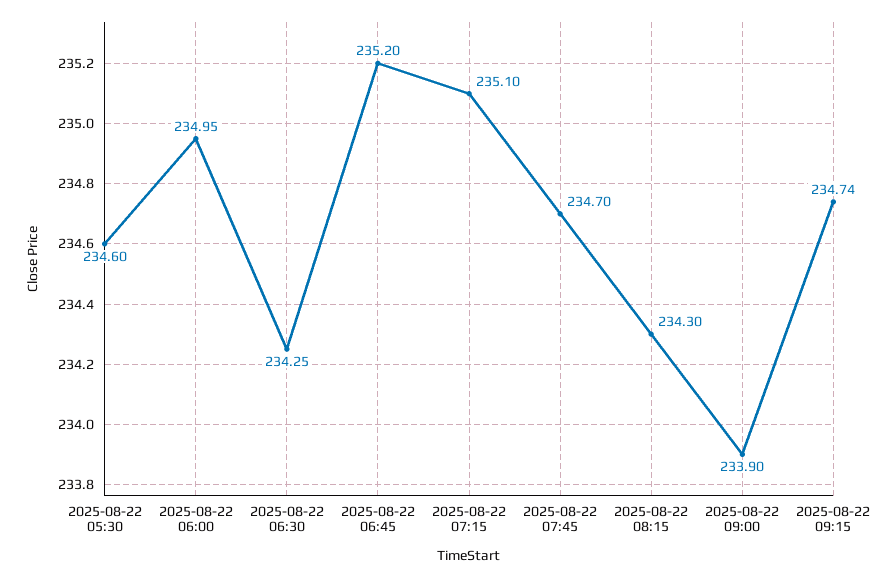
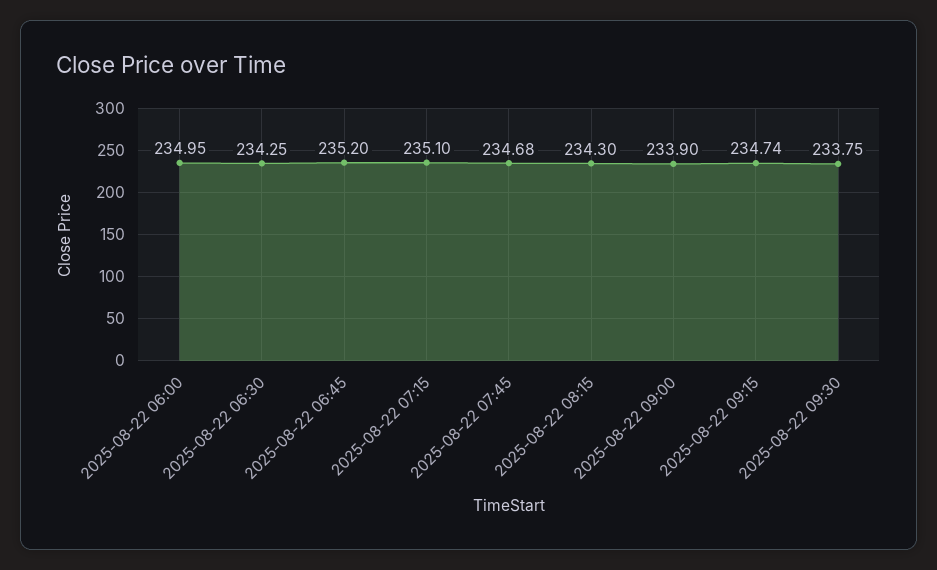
2025-08-22 05:30: 234.6 -> none
2025-08-22 07:45: 234.7 -> 234.68
2025-08-22 09:30: none -> 233.75

